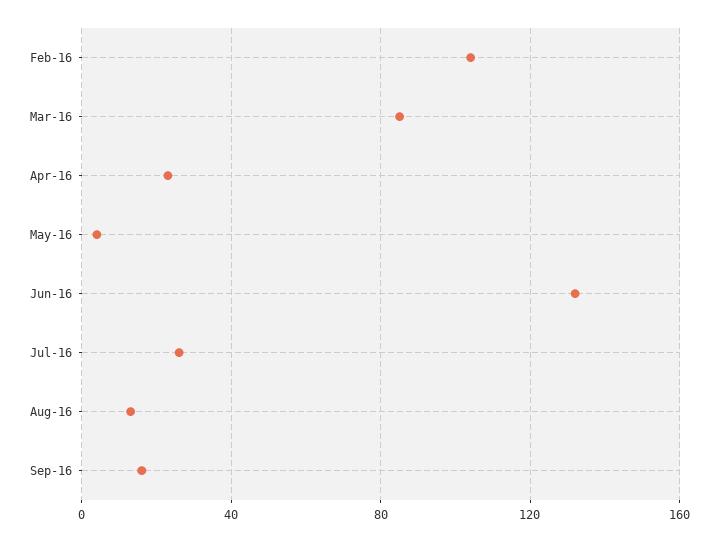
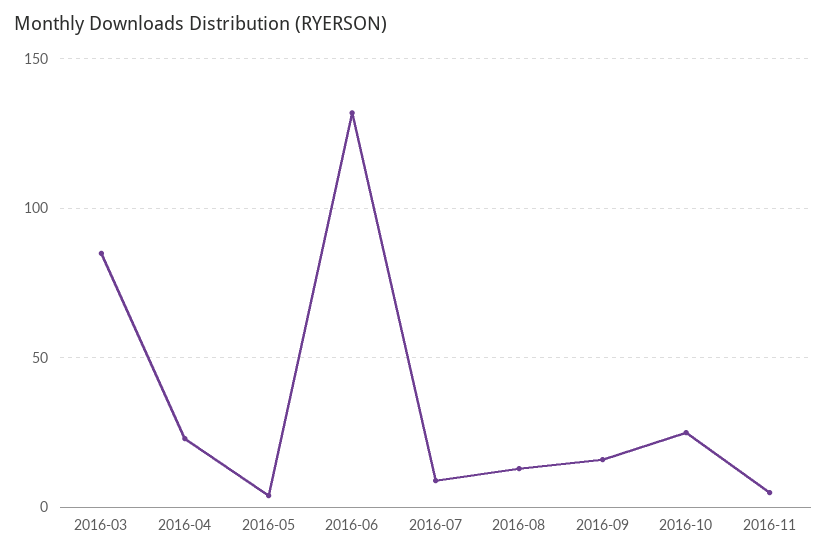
Feb-16: 105 -> none
Jul-16: 25 -> 10
2016-10: none -> 25
2016-11: none -> 5

